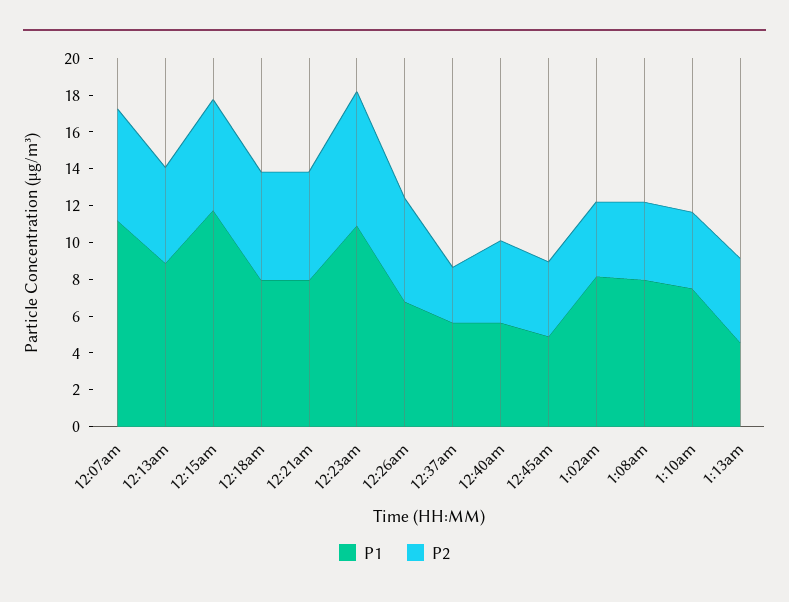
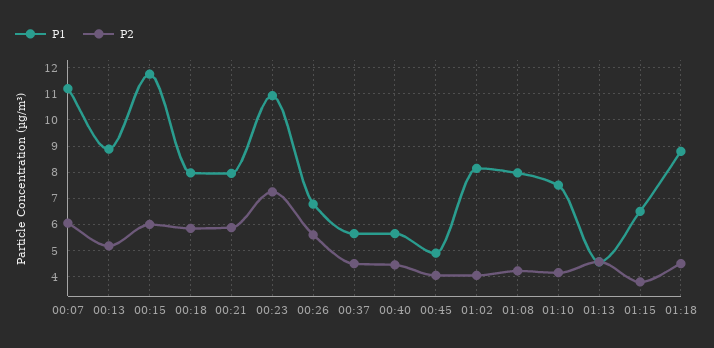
P2, 12:37am: 3 -> 4.5
P1, 01:15: none -> 6.5
P2, 01:15: none -> 3.75
P1, 01:18: none -> 8.75
P2, 01:18: none -> 4.5

